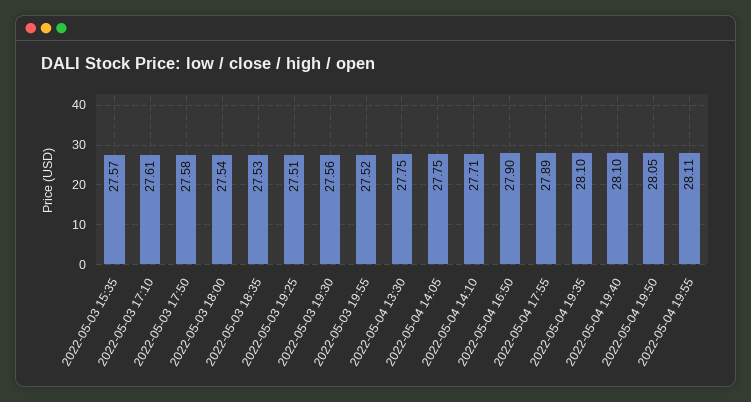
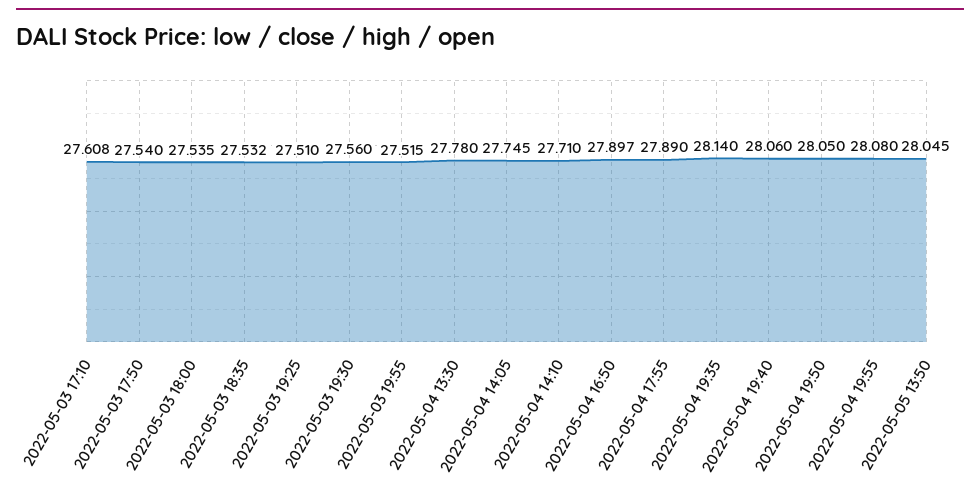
2022-05-03 15:35: 27.57 -> none
2022-05-03 17:50: 27.58 -> 27.54
2022-05-04 13:30: 27.75 -> 27.78
2022-05-04 19:35: 28.1 -> 28.14
2022-05-04 19:40: 28.1 -> 28.06
2022-05-04 19:55: 28.11 -> 28.08
2022-05-05 13:50: none -> 28.045

